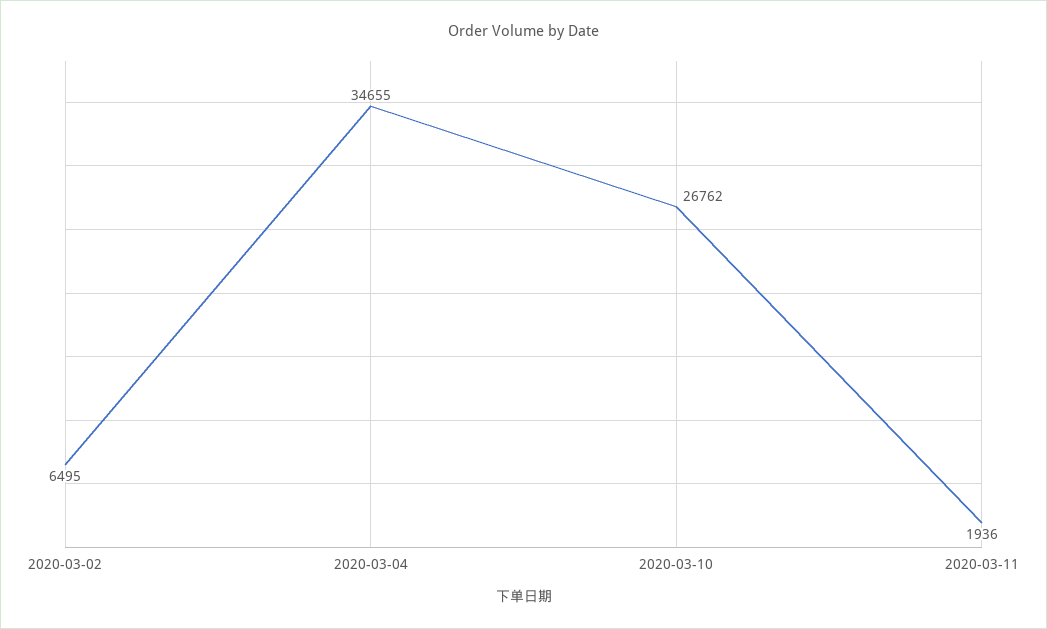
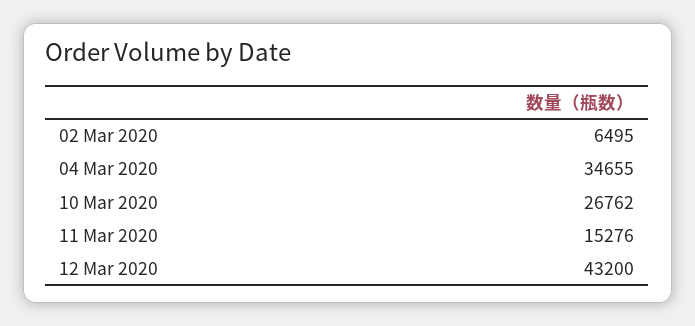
2020-03-11: 1936 -> 15276
12 Mar 2020: none -> 43200

